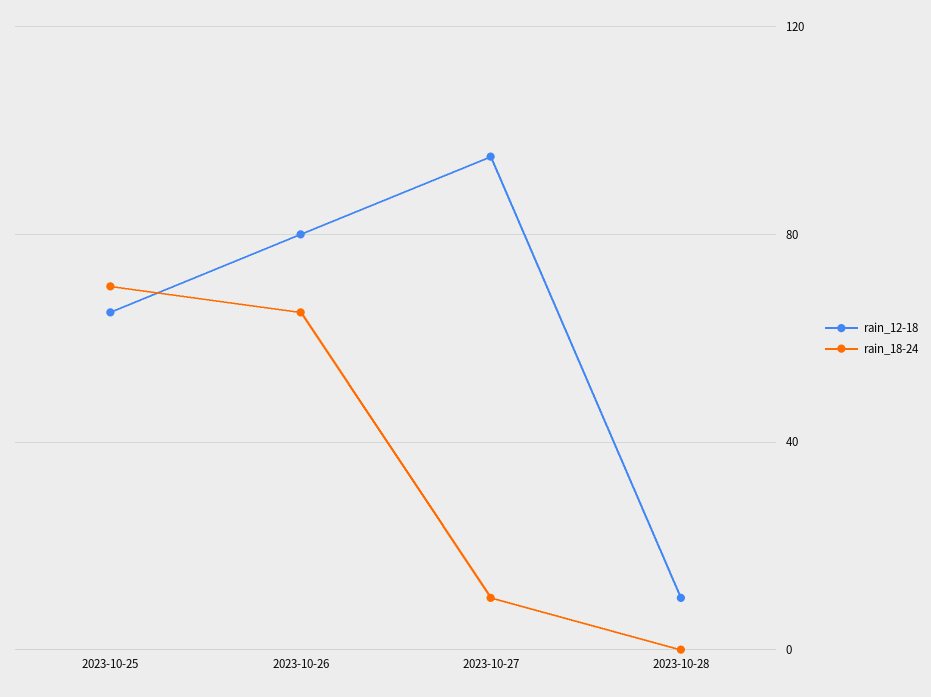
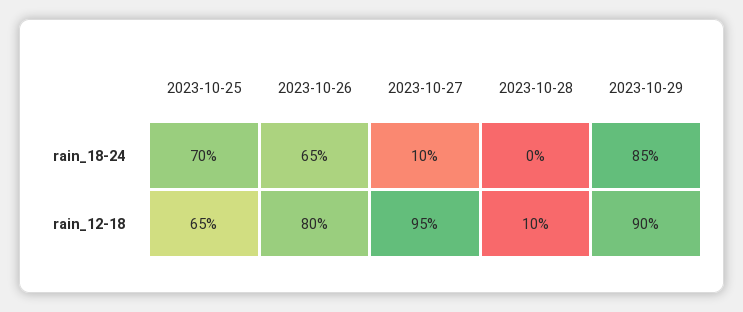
rain_18-24, 2023-10-29: none -> 85
rain_12-18, 2023-10-29: none -> 90

